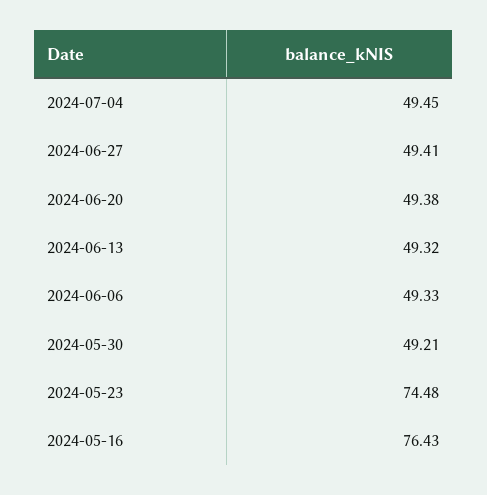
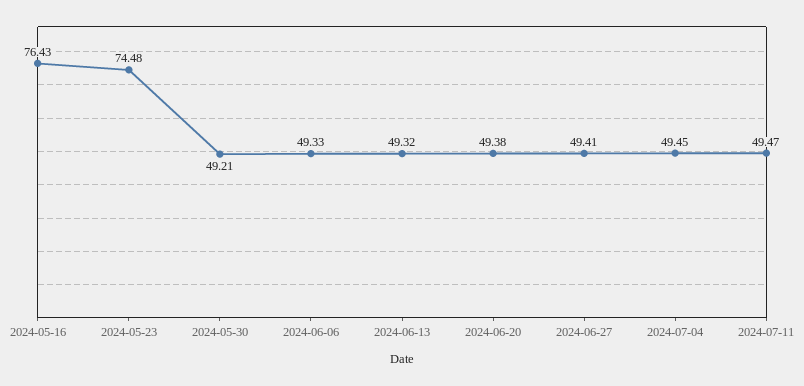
2024-07-11: none -> 49.47

